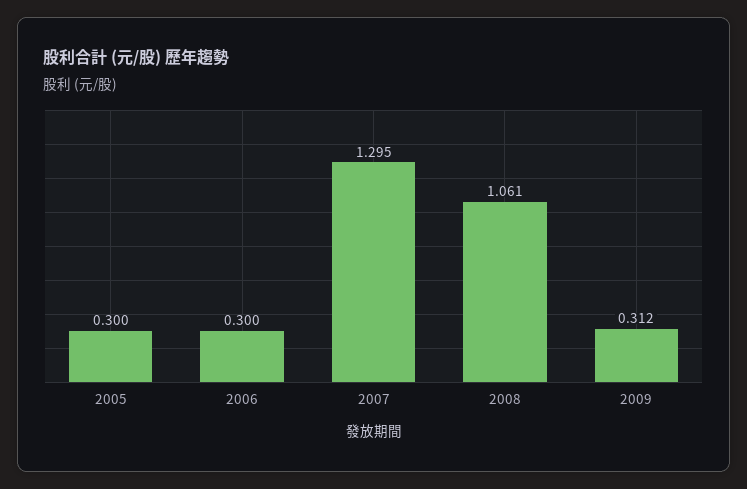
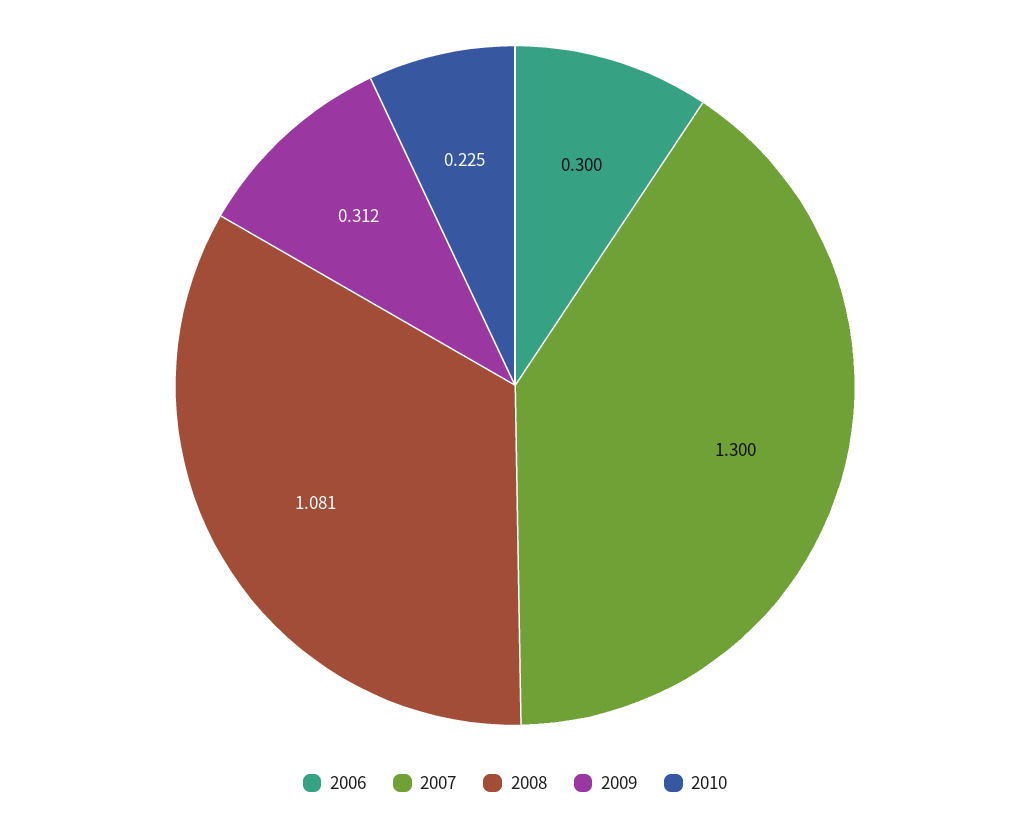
2005: 0.3 -> none
2007: 1.295 -> 1.3
2008: 1.061 -> 1.081
2010: none -> 0.225

